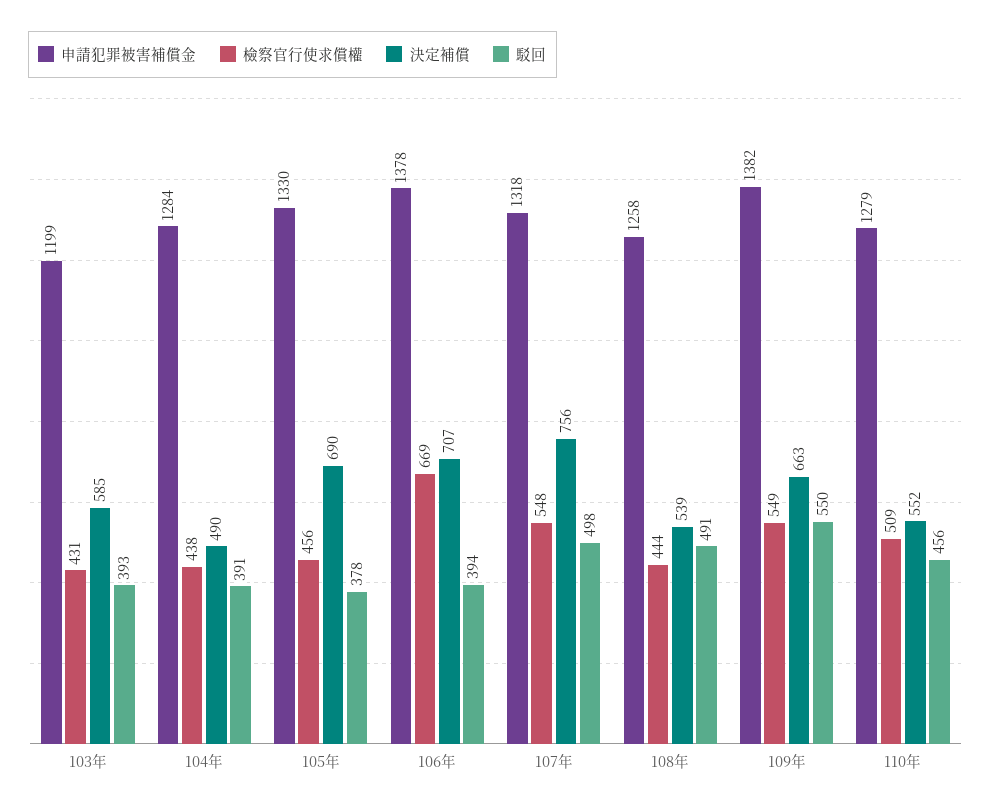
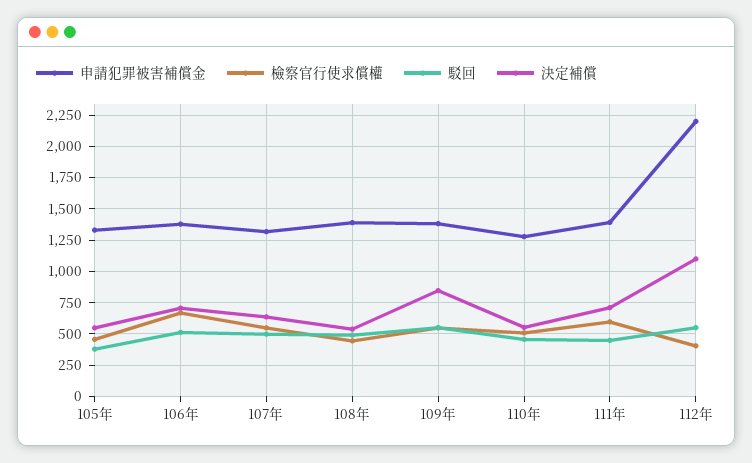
申請犯罪被害補償金, 103年: 1199 -> none
檢察官行使求償權, 103年: 431 -> none
決定補償, 103年: 585 -> none
駁回, 103年: 393 -> none
申請犯罪被害補償金, 104年: 1284 -> none
檢察官行使求償權, 104年: 438 -> none
決定補償, 104年: 490 -> none
駁回, 104年: 391 -> none
決定補償, 105年: 690 -> 550
駁回, 106年: 394 -> 500
決定補償, 107年: 756 -> 650
申請犯罪被害補償金, 108年: 1258 -> 1400
決定補償, 109年: 663 -> 850
申請犯罪被害補償金, 111年: none -> 1400
檢察官行使求償權, 111年: none -> 600
駁回, 111年: none -> 450
決定補償, 111年: none -> 700
申請犯罪被害補償金, 112年: none -> 2200
檢察官行使求償權, 112年: none -> 400
駁回, 112年: none -> 550
決定補償, 112年: none -> 1100

